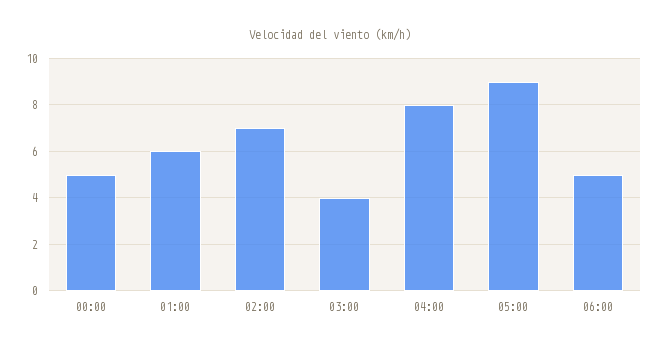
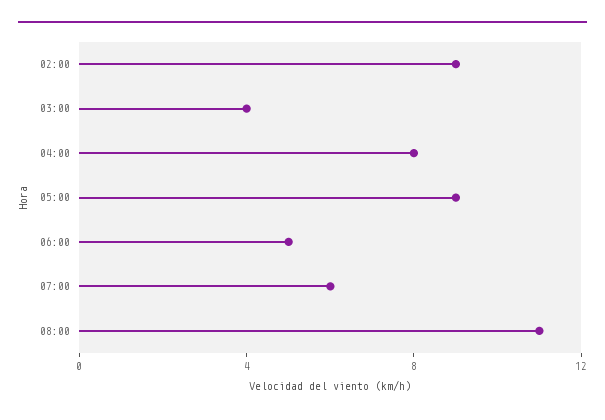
00:00: 5 -> none
01:00: 6 -> none
02:00: 7 -> 9
07:00: none -> 6
08:00: none -> 11

